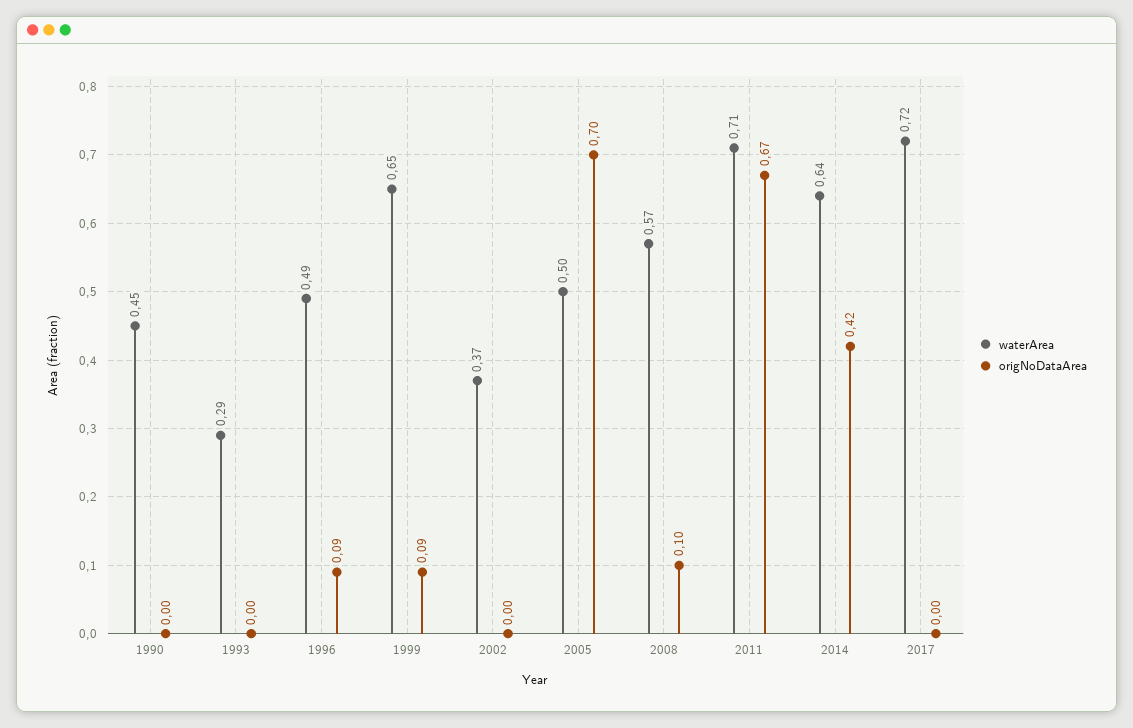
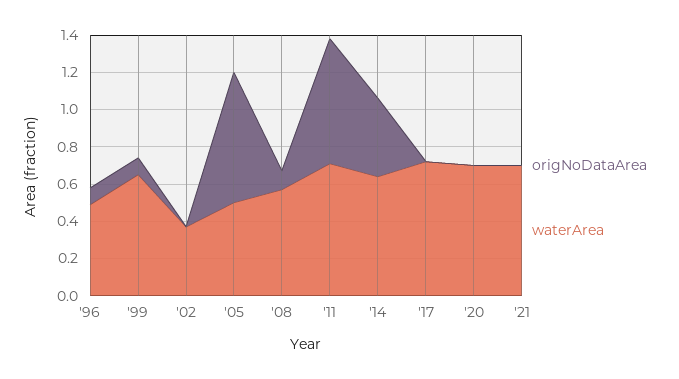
waterArea, 1990: 0.45 -> none
origNoDataArea, 1990: 0 -> none
waterArea, 1993: 0.29 -> none
origNoDataArea, 1993: 0 -> none
origNoDataArea, '20: none -> 0
waterArea, '20: none -> 0.7
origNoDataArea, '21: none -> 0
waterArea, '21: none -> 0.7

